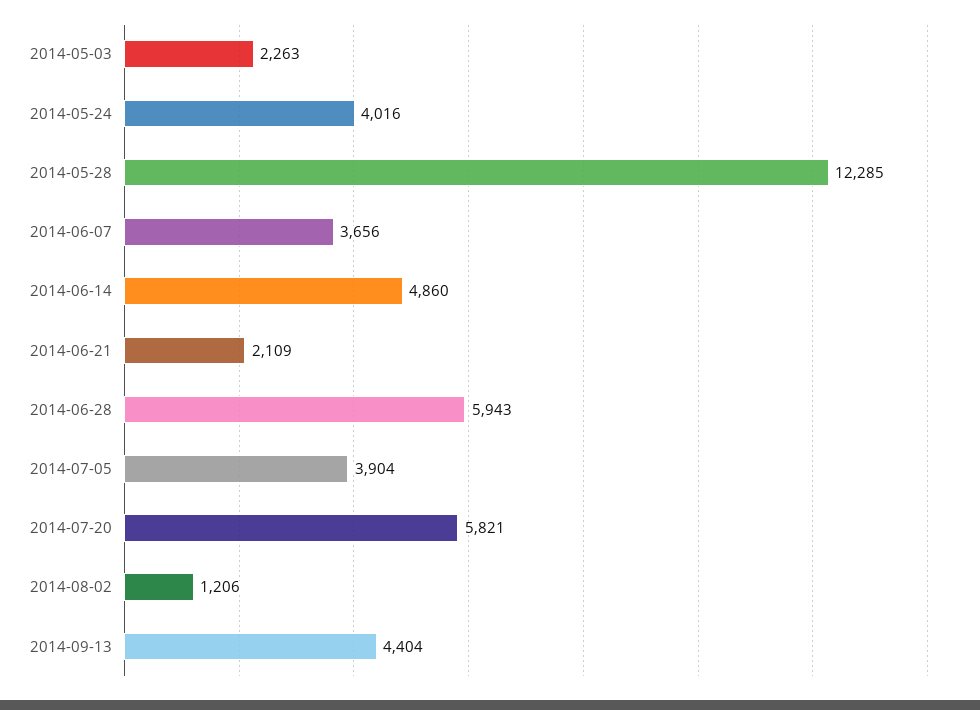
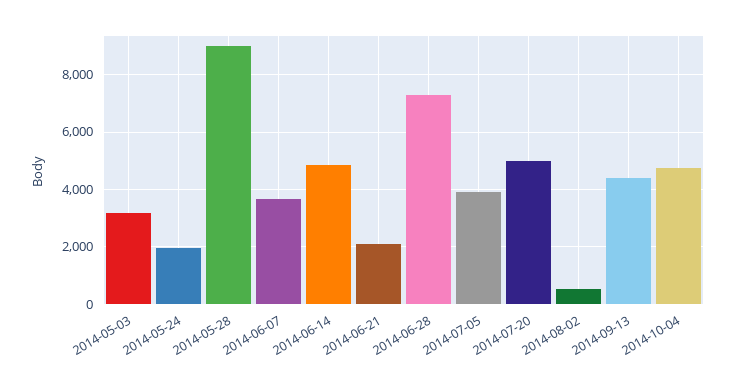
2014-05-03: 2263 -> 3250
2014-05-24: 4016 -> 2000
2014-05-28: 12285 -> 9000
2014-06-28: 5943 -> 7250
2014-07-20: 5821 -> 5000
2014-08-02: 1206 -> 500
2014-10-04: none -> 4750

